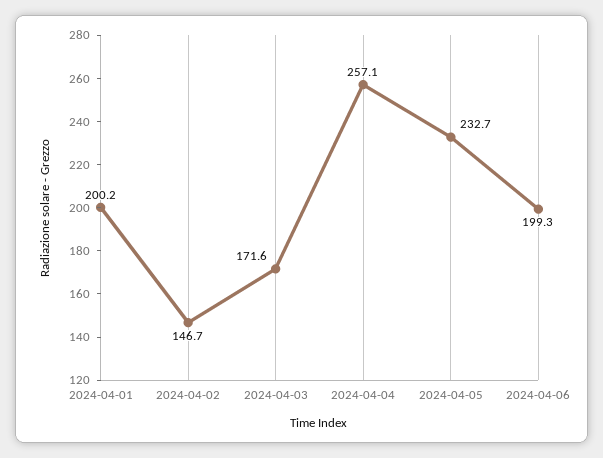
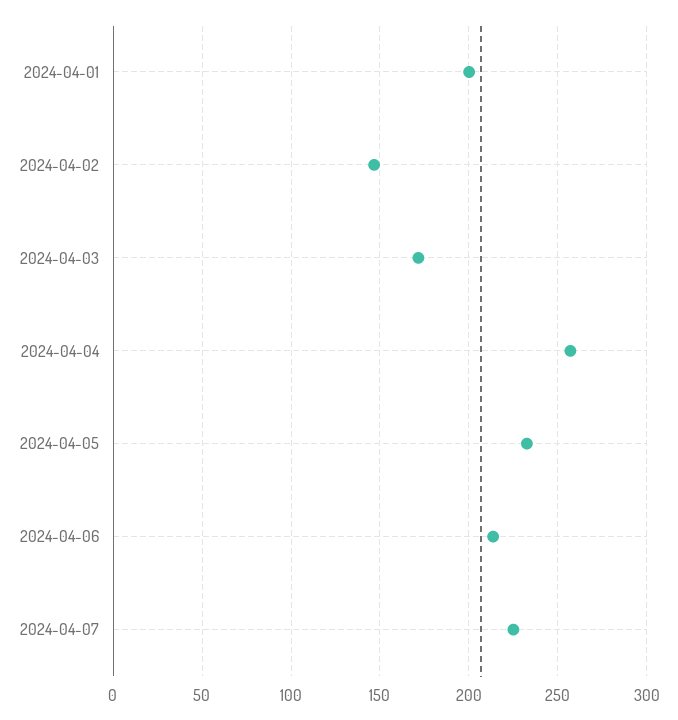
2024-04-06: 199.3 -> 215
2024-04-07: none -> 225

